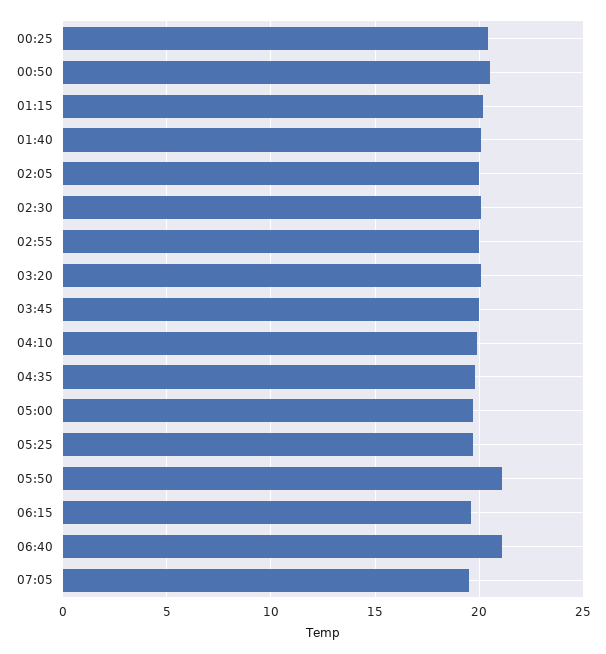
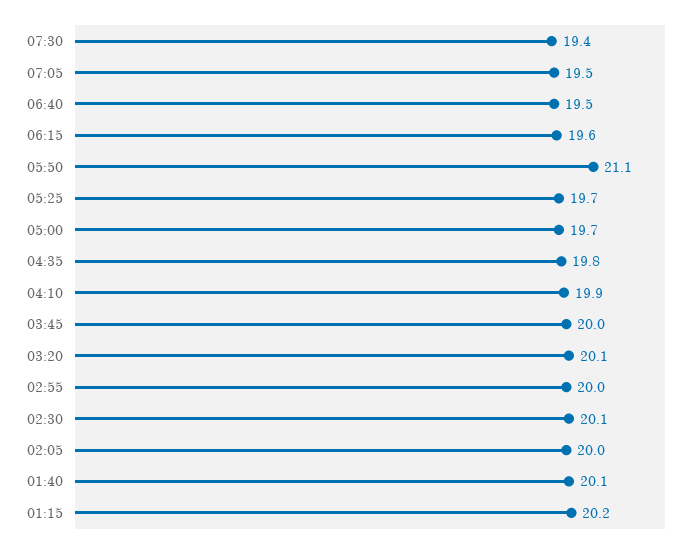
00:25: 20.5 -> none
00:50: 20.5 -> none
06:40: 21 -> 19.5
07:30: none -> 19.4

